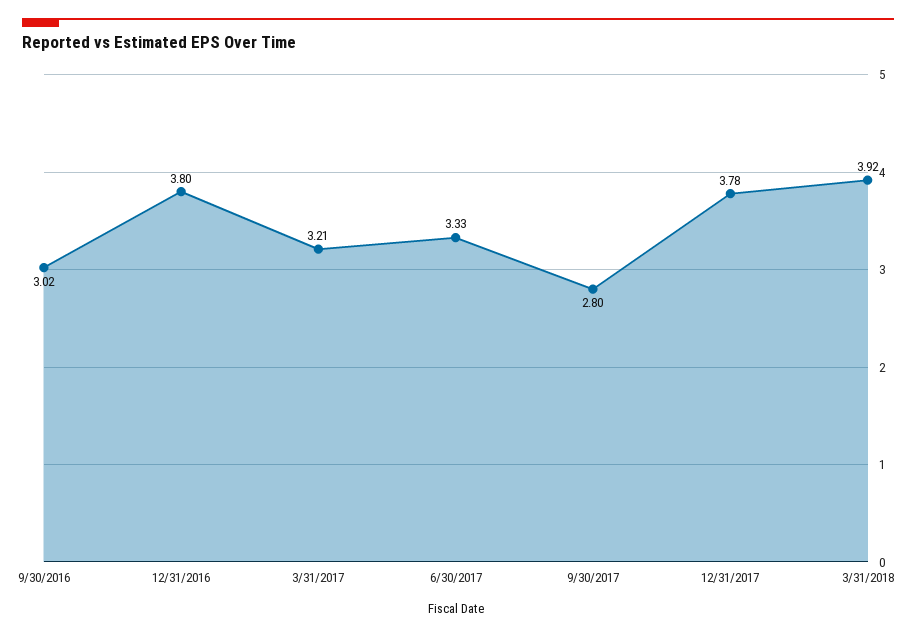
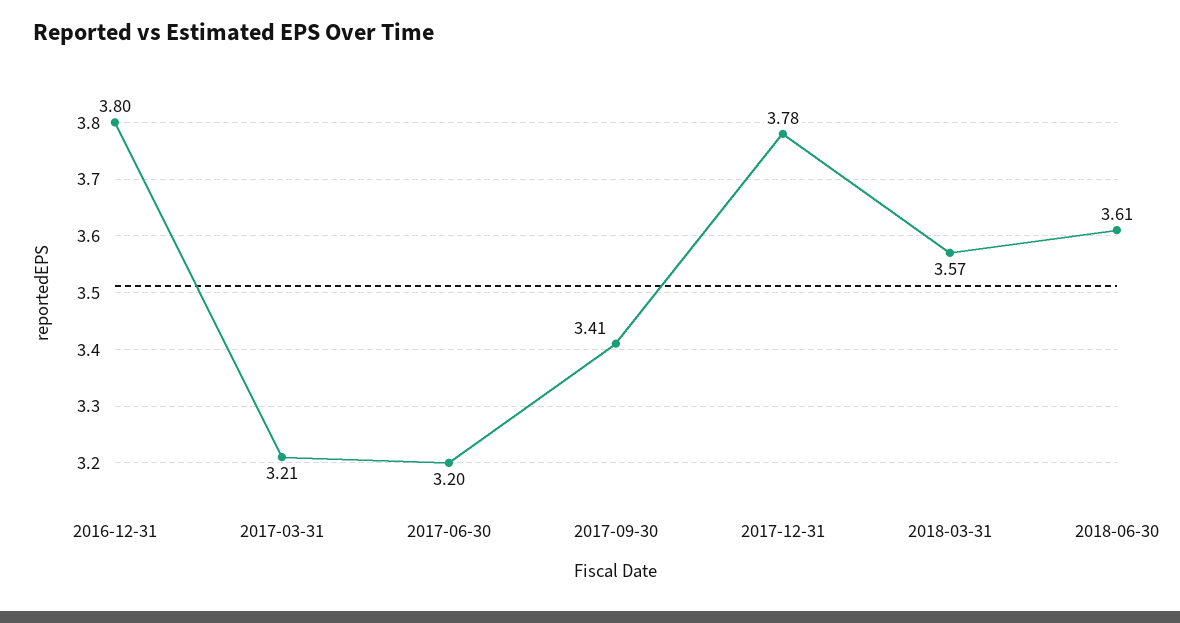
9/30/2016: 3.02 -> none
6/30/2017: 3.33 -> 3.2
9/30/2017: 2.8 -> 3.41
3/31/2018: 3.92 -> 3.57
2018-06-30: none -> 3.61

